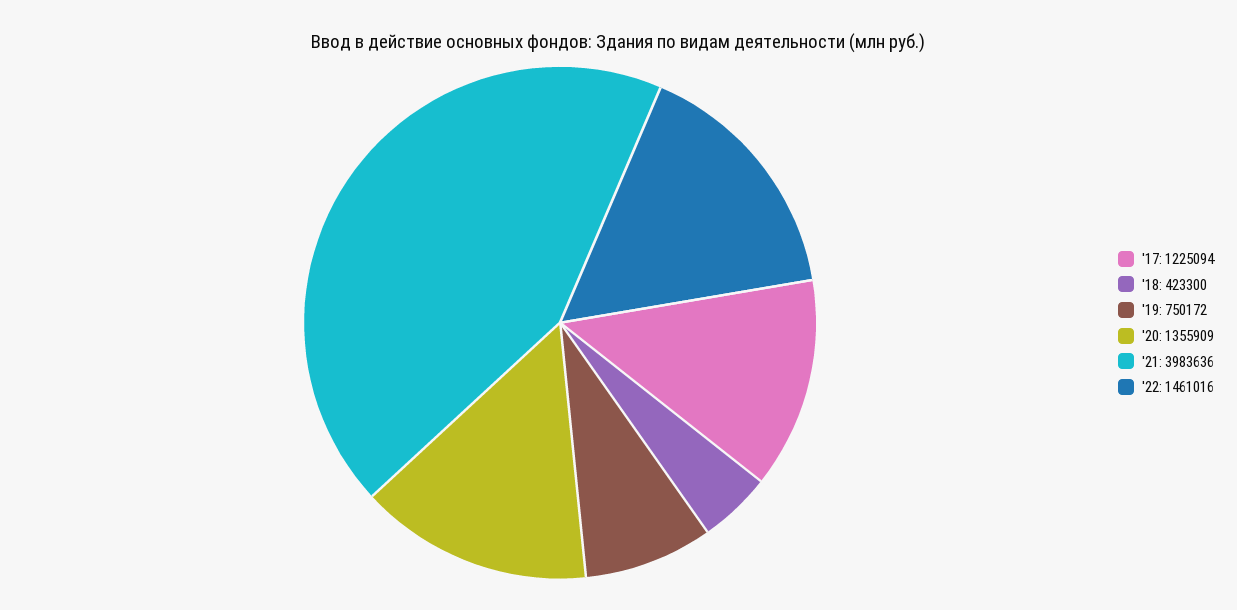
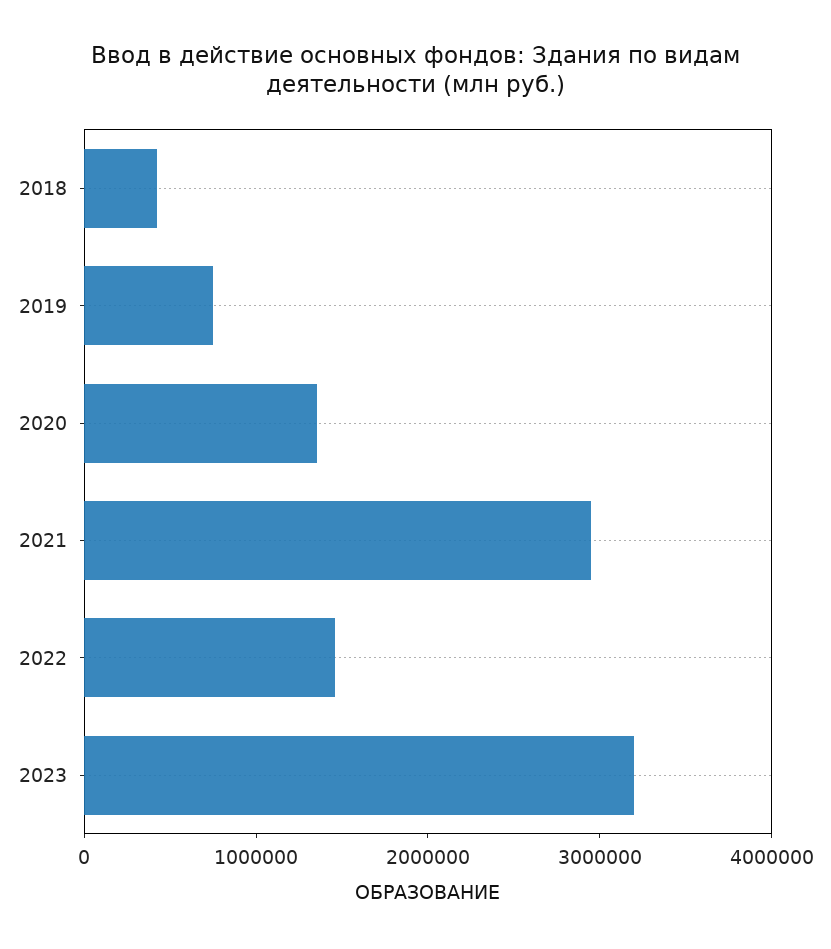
'17: 1225094 -> none
'21: 3983636 -> 3000000
2023: none -> 3200000

